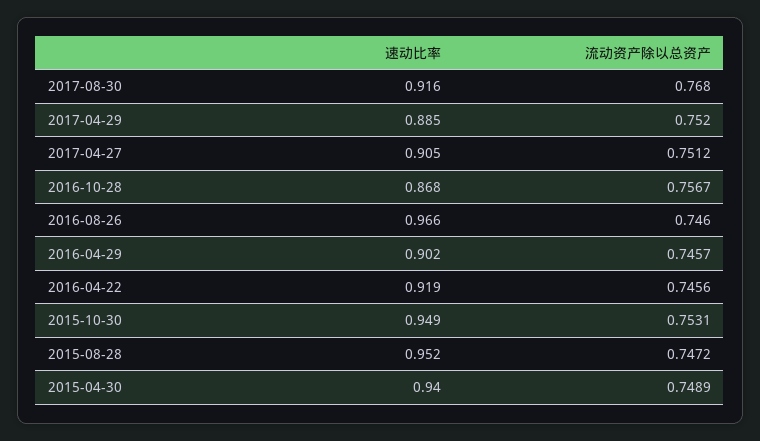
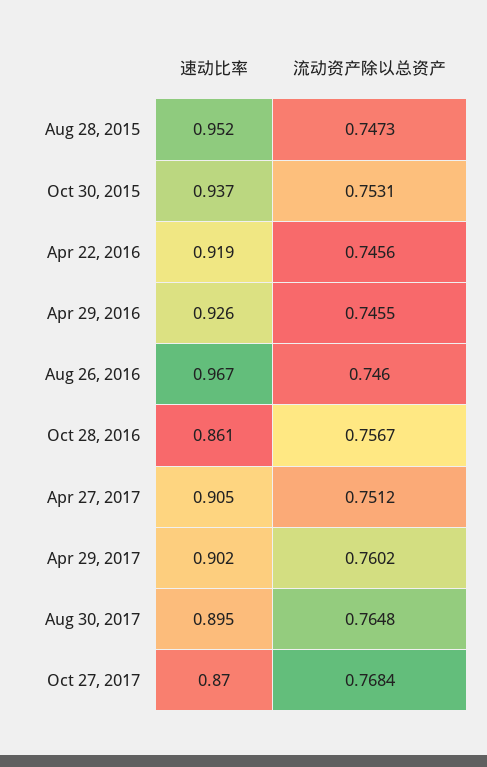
速动比率, 2017-08-30: 0.916 -> 0.895
流动资产除以总资产, 2017-08-30: 0.768 -> 0.7648
速动比率, 2017-04-29: 0.885 -> 0.902
流动资产除以总资产, 2017-04-29: 0.752 -> 0.7602
速动比率, 2016-10-28: 0.868 -> 0.861
速动比率, 2016-08-26: 0.966 -> 0.967
速动比率, 2016-04-29: 0.902 -> 0.926
流动资产除以总资产, 2016-04-29: 0.7457 -> 0.7455
速动比率, 2015-10-30: 0.949 -> 0.937
流动资产除以总资产, 2015-08-28: 0.7472 -> 0.7473
速动比率, 2015-04-30: 0.94 -> none
流动资产除以总资产, 2015-04-30: 0.7489 -> none
速动比率, Oct 27, 2017: none -> 0.87
流动资产除以总资产, Oct 27, 2017: none -> 0.7684

